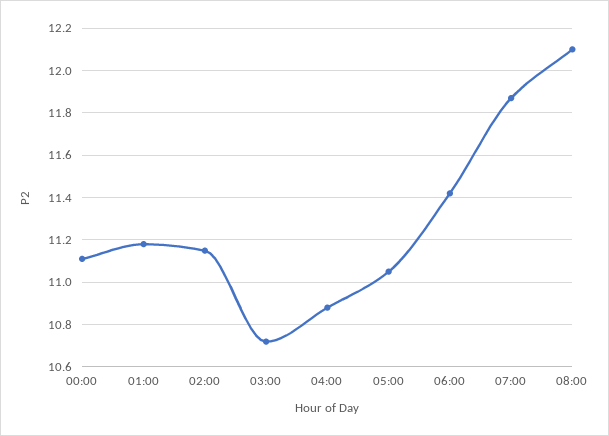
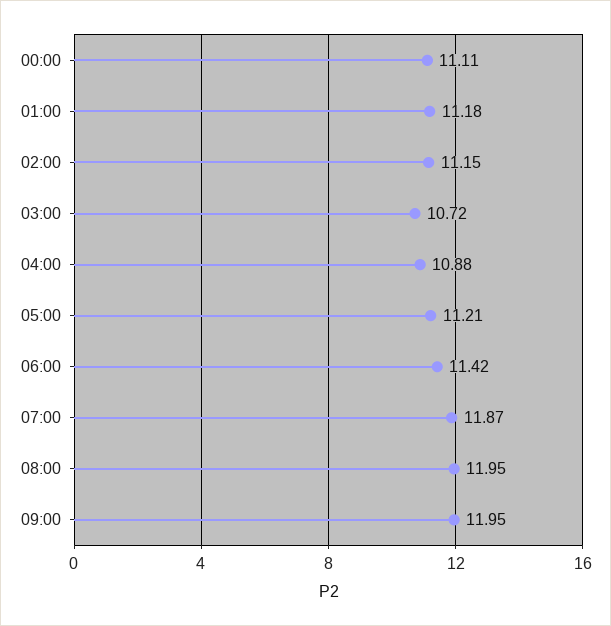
05:00: 11.05 -> 11.21
08:00: 12.1 -> 11.95
09:00: none -> 11.95

